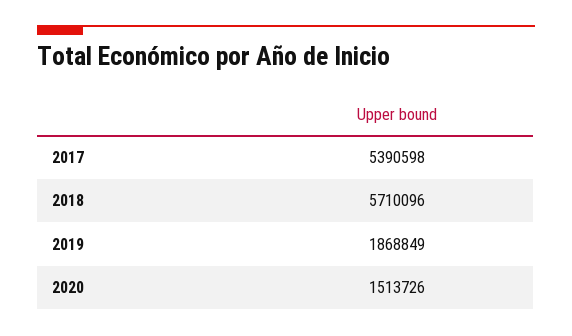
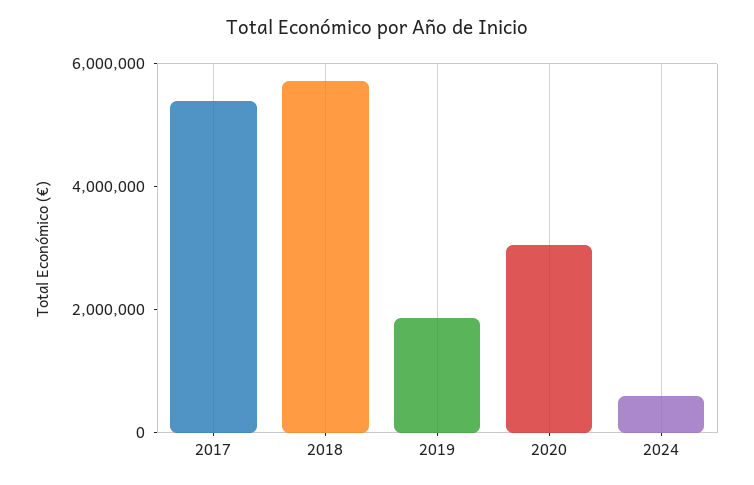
2020: 1513726 -> 3000000
2024: none -> 500000

